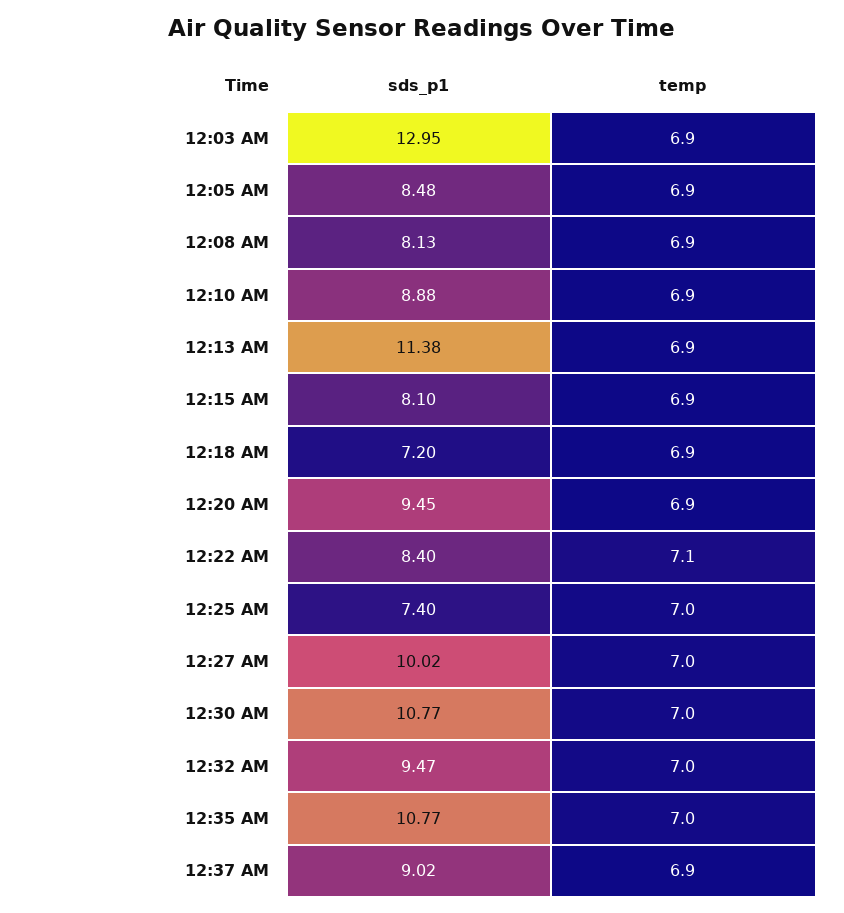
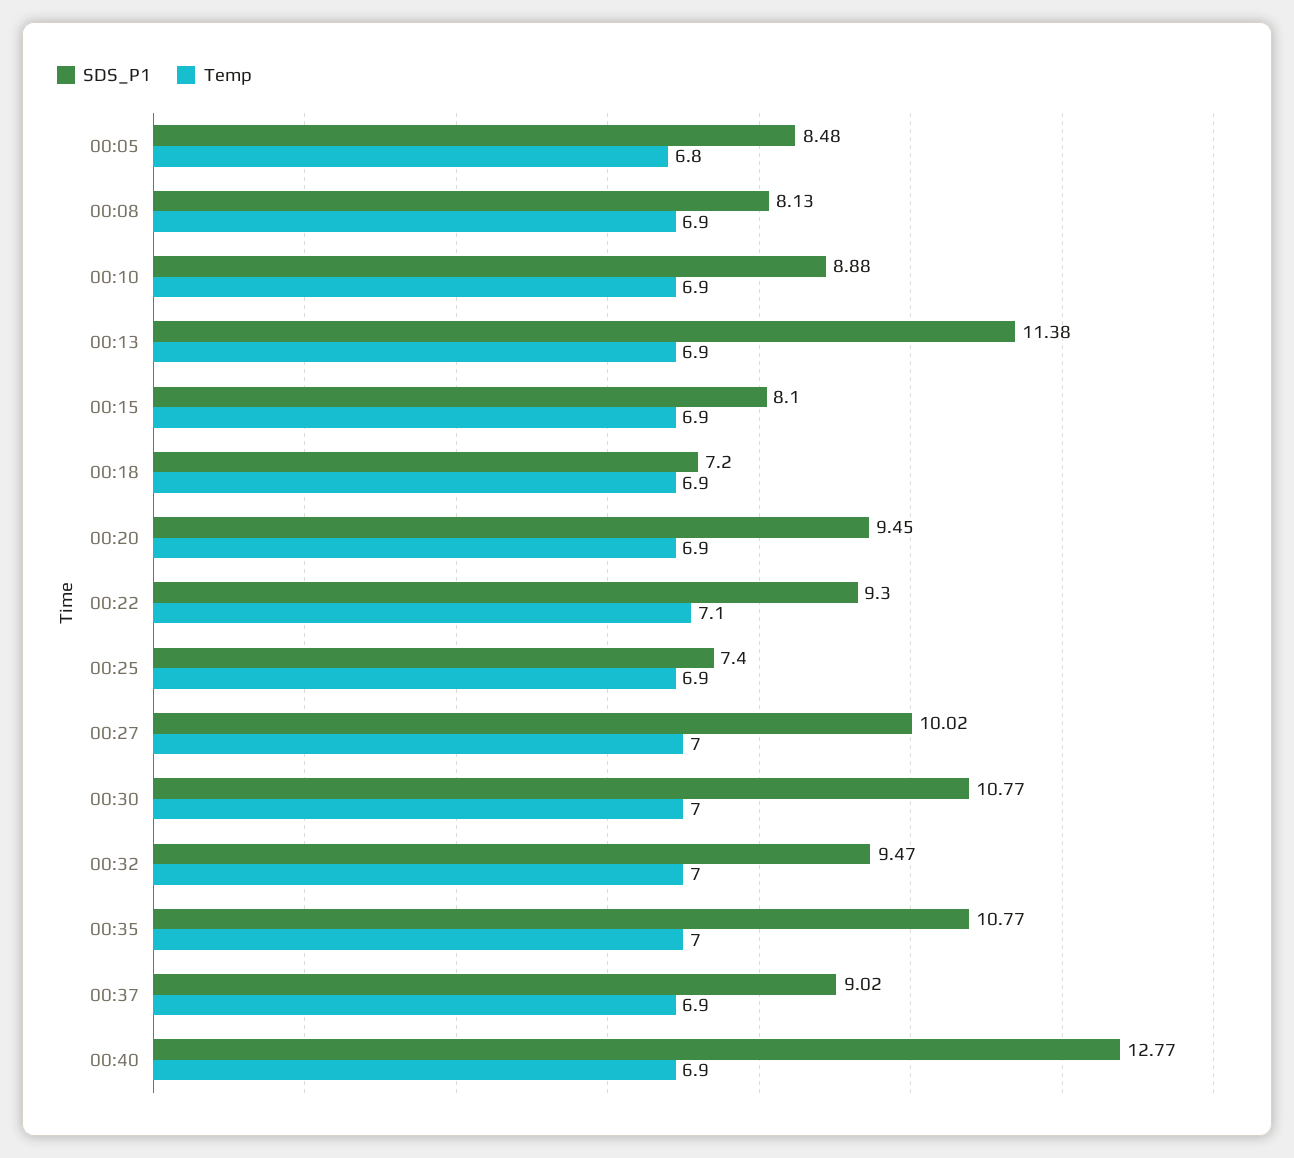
sds_p1, 12:03 AM: 12.95 -> none
temp, 12:03 AM: 6.9 -> none
temp, 12:05 AM: 6.9 -> 6.8
sds_p1, 12:22 AM: 8.4 -> 9.3
temp, 12:25 AM: 7 -> 6.9
sds_p1, 00:40: none -> 12.77
temp, 00:40: none -> 6.9

